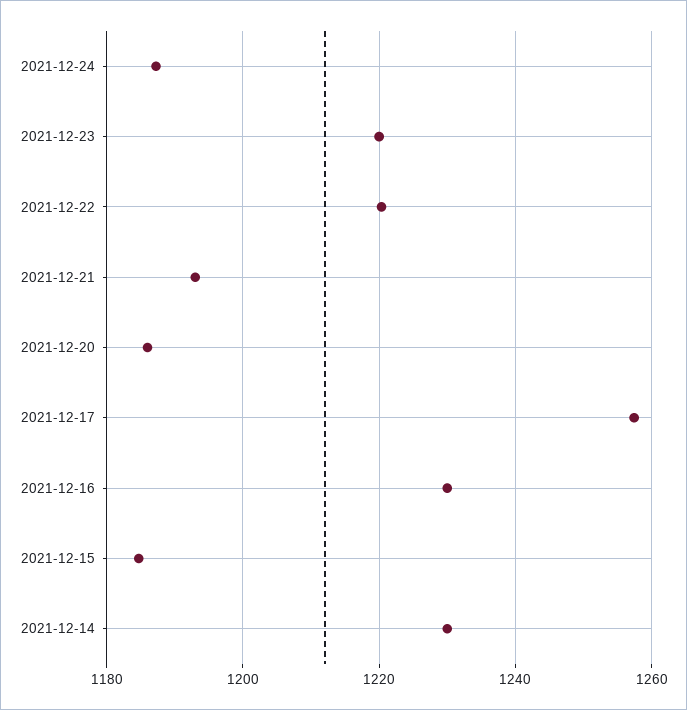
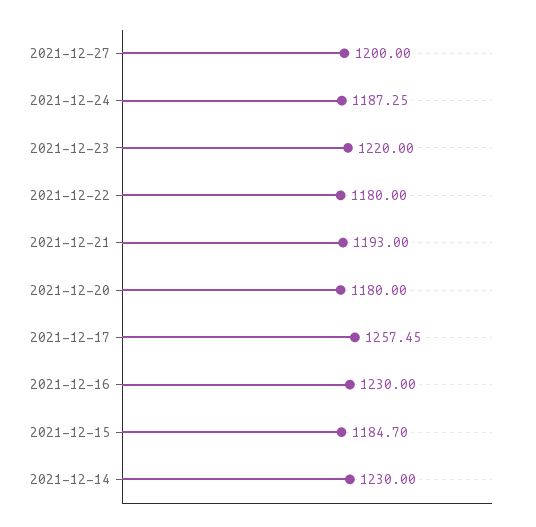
2021-12-22: 1220 -> 1180
2021-12-20: 1186 -> 1180
2021-12-27: none -> 1200

